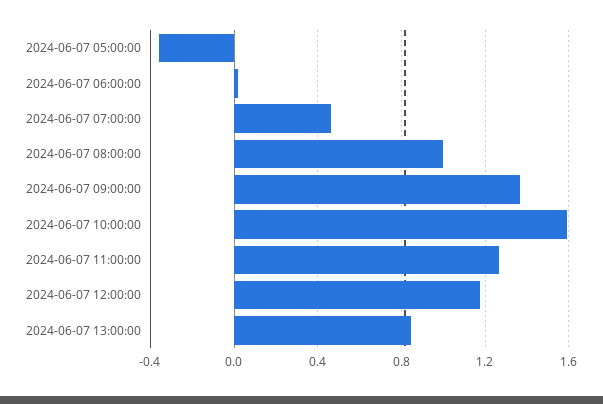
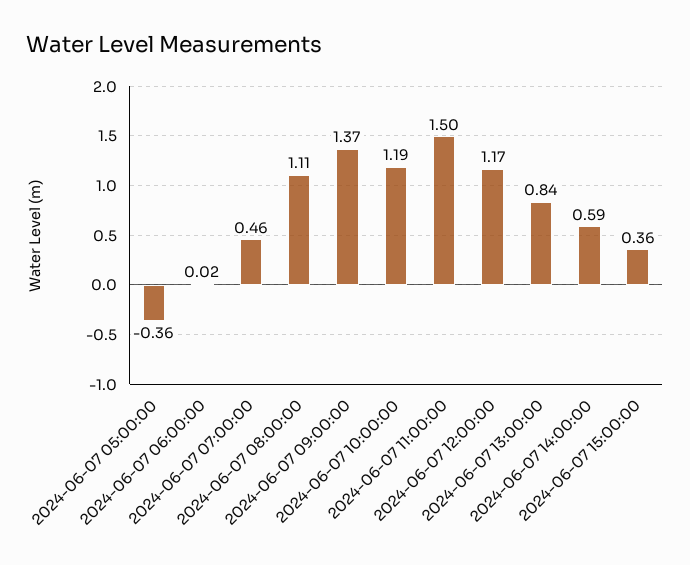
2024-06-07 08:00:00: 1 -> 1.11
2024-06-07 10:00:00: 1.6 -> 1.19
2024-06-07 11:00:00: 1.25 -> 1.5
2024-06-07 14:00:00: none -> 0.59
2024-06-07 15:00:00: none -> 0.36

